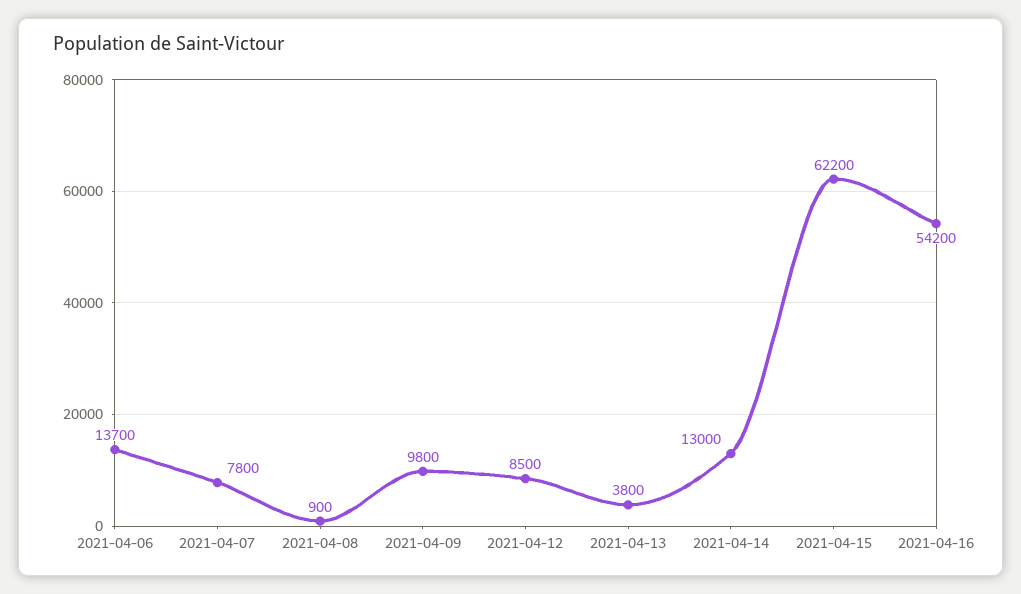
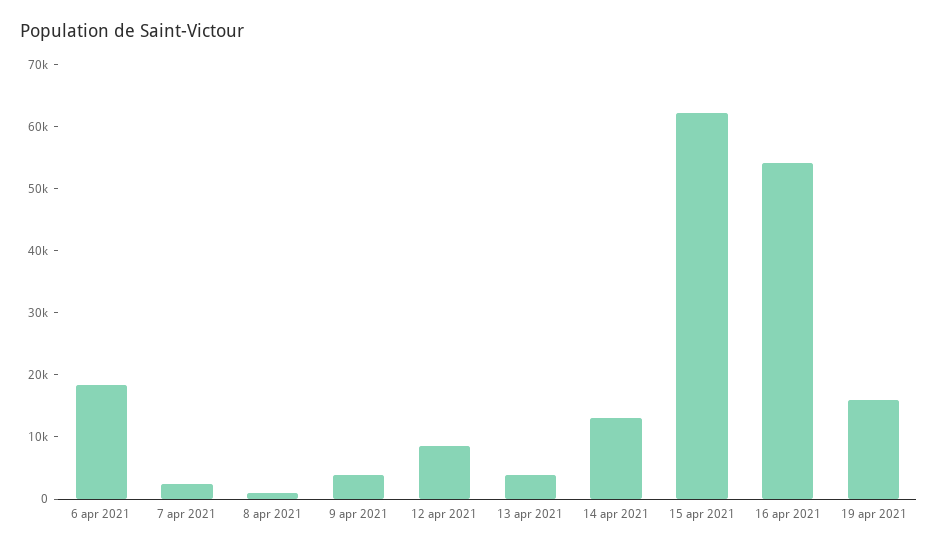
2021-04-06: 13700 -> 18000
2021-04-07: 7800 -> 2000
2021-04-09: 9800 -> 4000
19 apr 2021: none -> 16000

